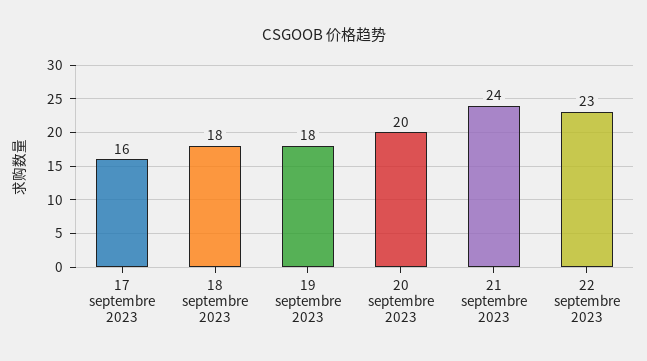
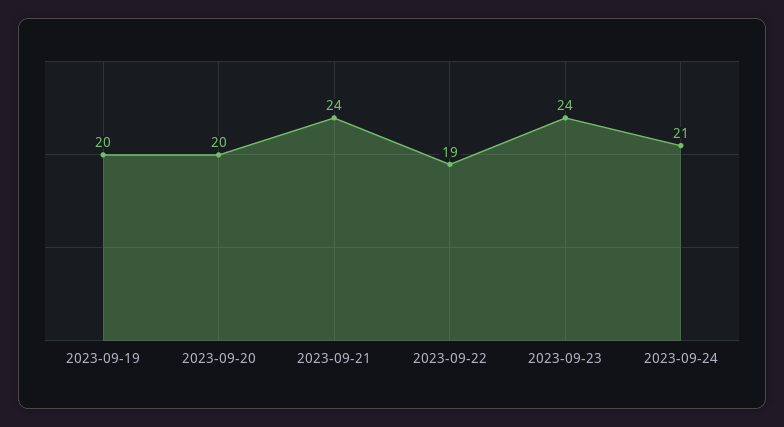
17 septembre 2023: 16 -> none
18 septembre 2023: 18 -> none
19 septembre 2023: 18 -> 20
22 septembre 2023: 23 -> 19
2023-09-23: none -> 24
2023-09-24: none -> 21

